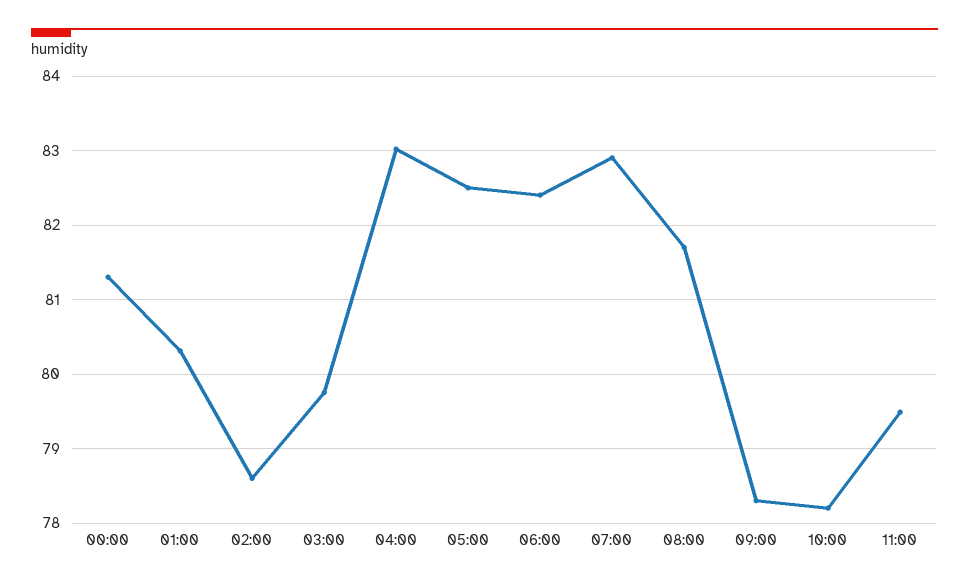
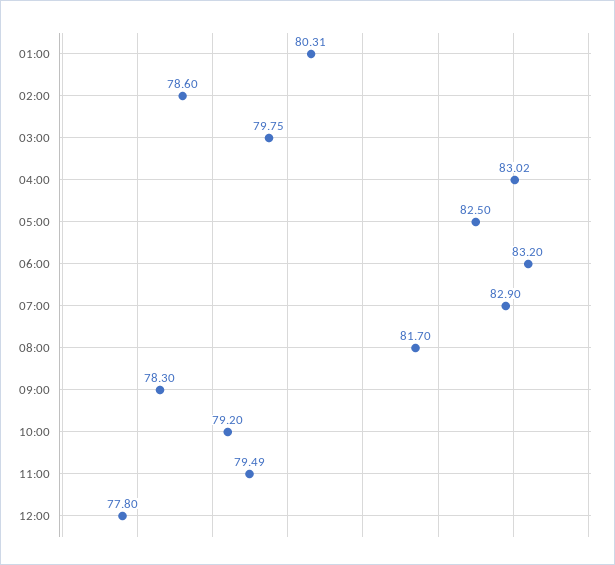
00:00: 81.3 -> none
06:00: 82.4 -> 83.2
10:00: 78.2 -> 79.2
12:00: none -> 77.8

